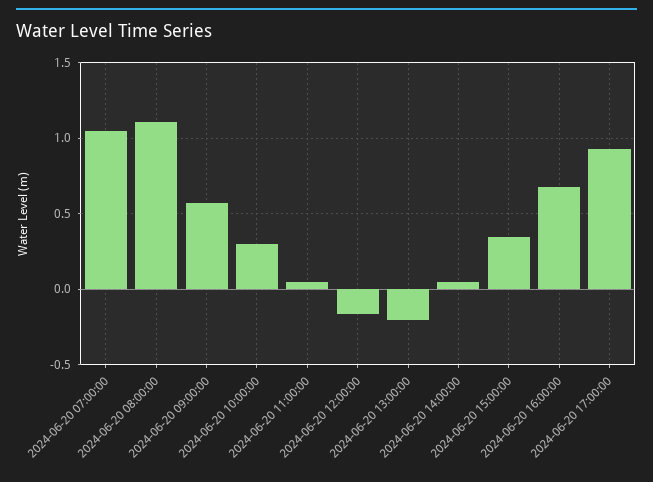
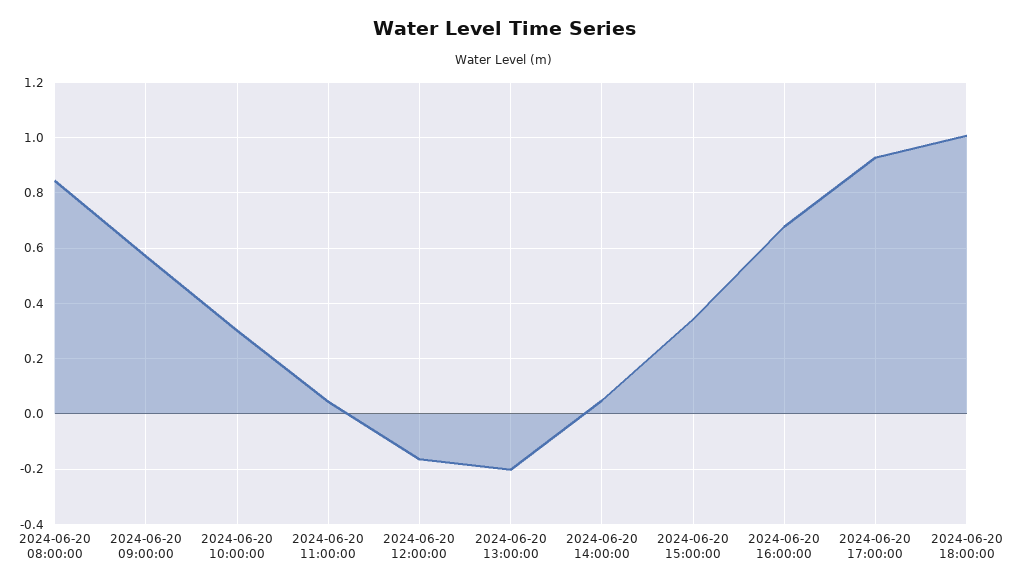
2024-06-20 07:00:00: 1.05 -> none
2024-06-20 08:00:00: 1.1 -> 0.85
2024-06-20 18:00:00: none -> 1

